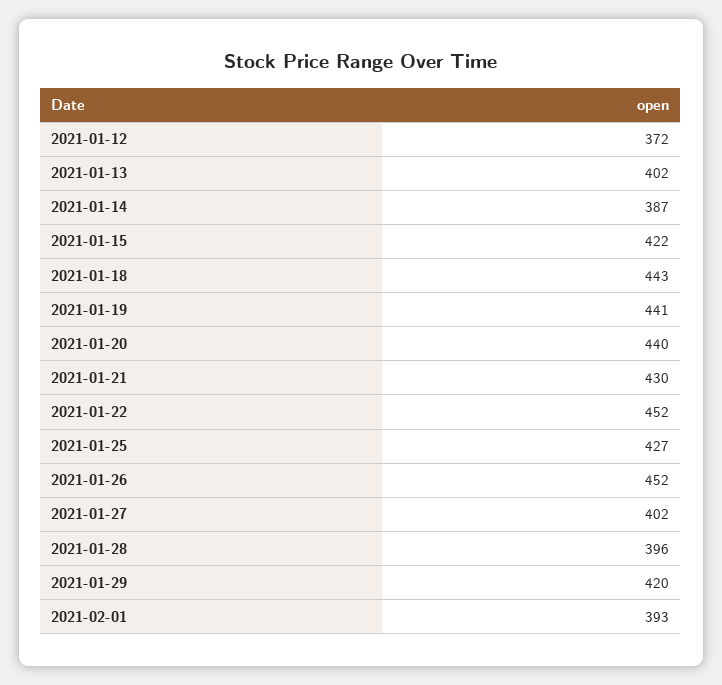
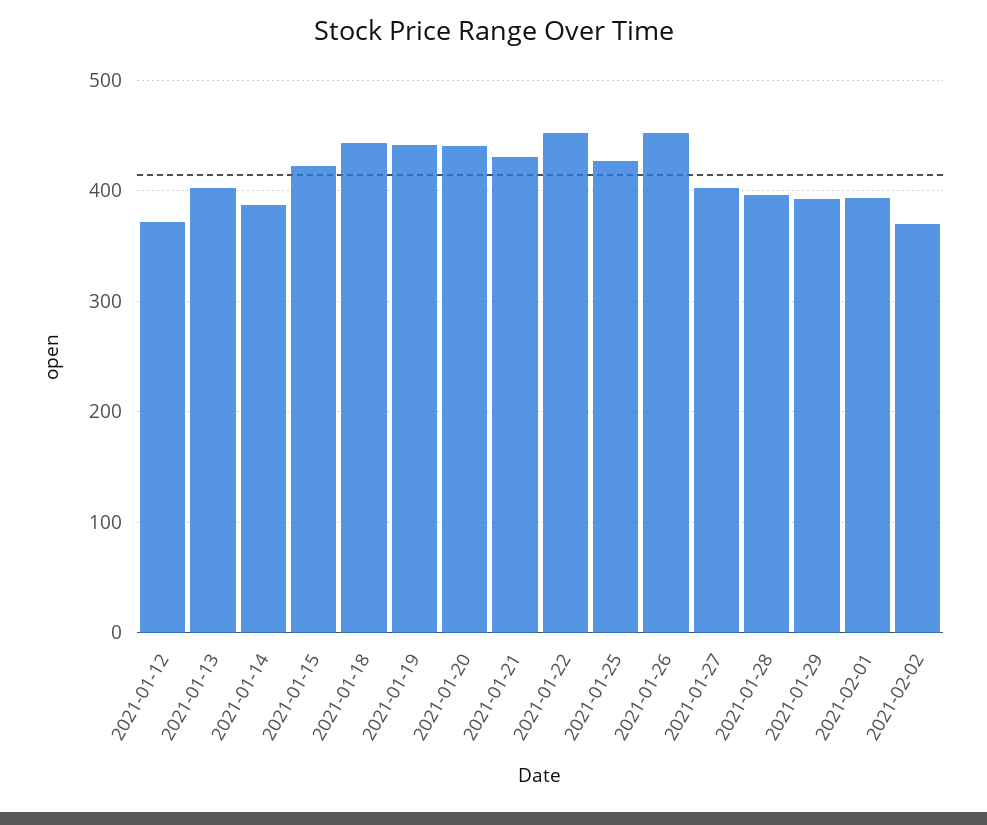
2021-01-29: 420 -> 390
2021-02-02: none -> 370

